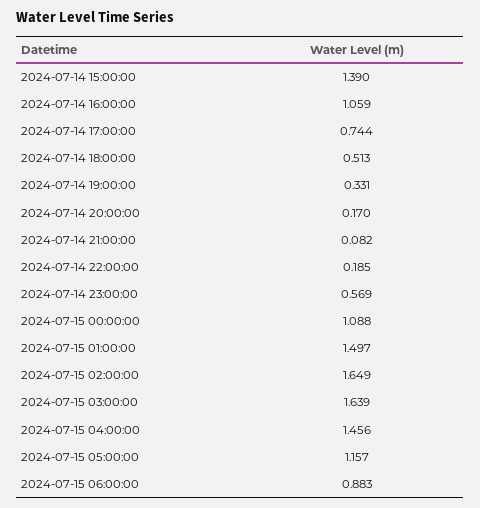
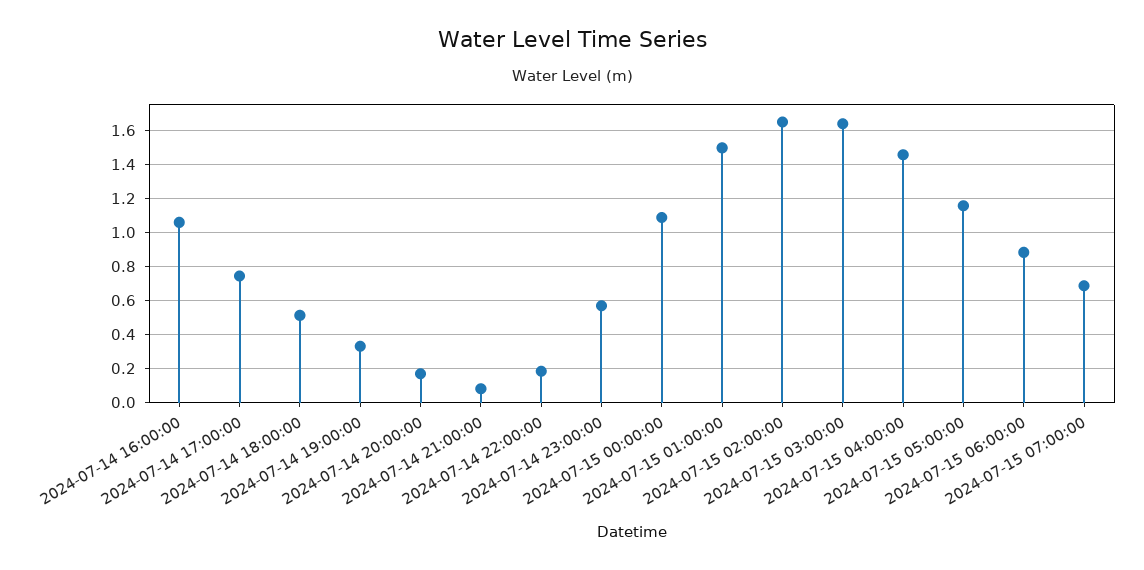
2024-07-14 15:00:00: 1.39 -> none
2024-07-15 07:00:00: none -> 0.7

